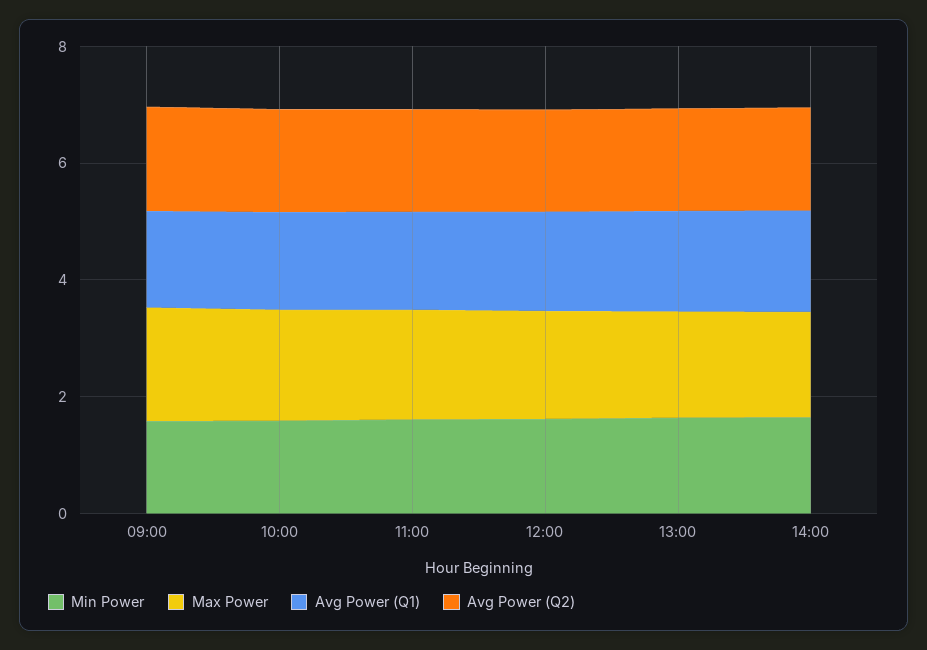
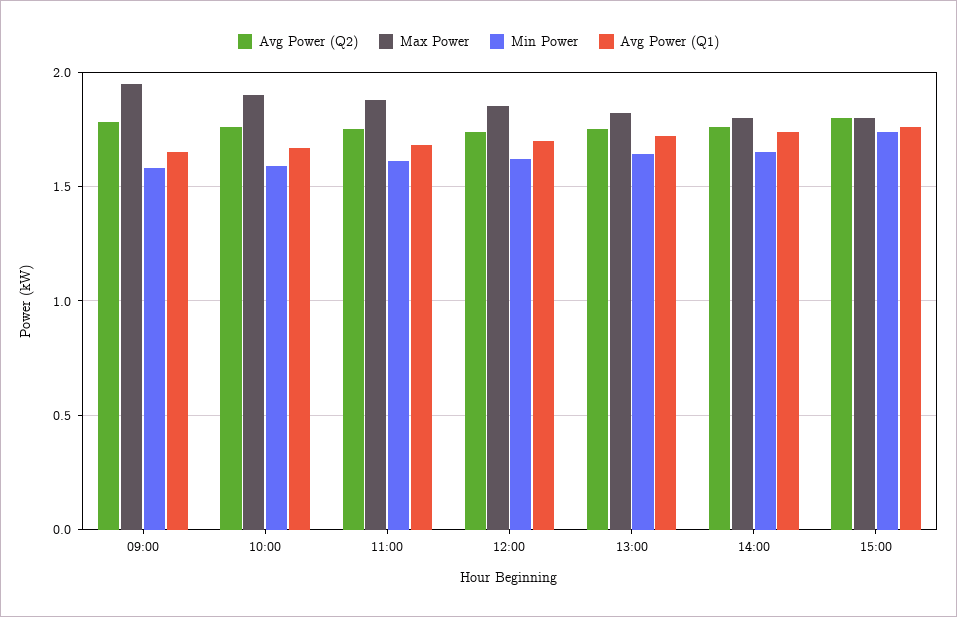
Avg Power (Q2), 15:00: none -> 1.8
Max Power, 15:00: none -> 1.8
Min Power, 15:00: none -> 1.75
Avg Power (Q1), 15:00: none -> 1.75

